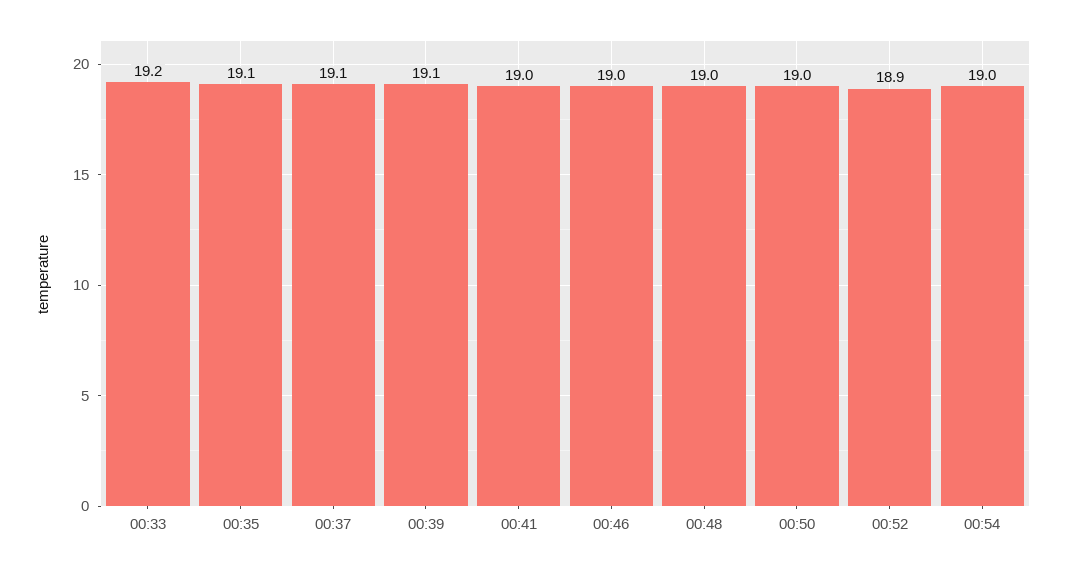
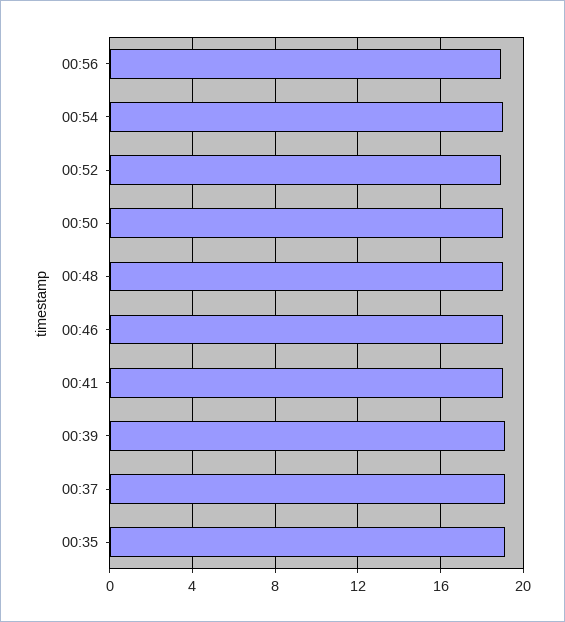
00:33: 19.2 -> none
00:56: none -> 19

